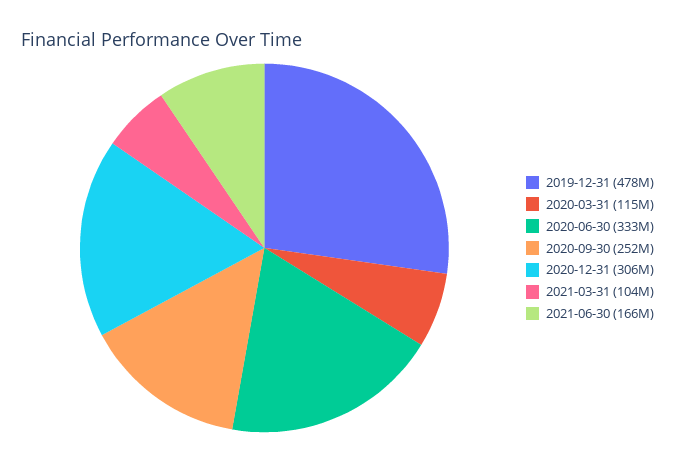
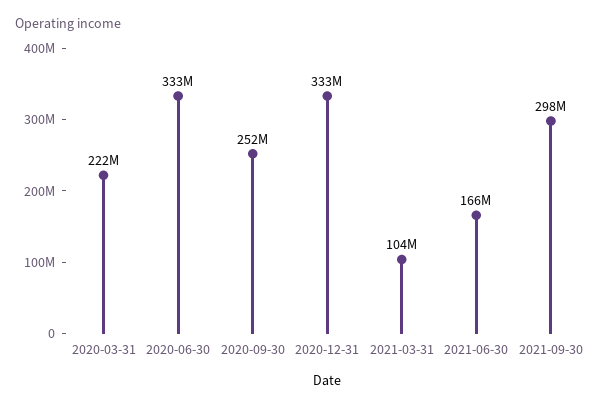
2019-12-31: 478000000 -> none
2020-03-31: 115000000 -> 222000000
2020-12-31: 306000000 -> 333000000
2021-09-30: none -> 298000000

